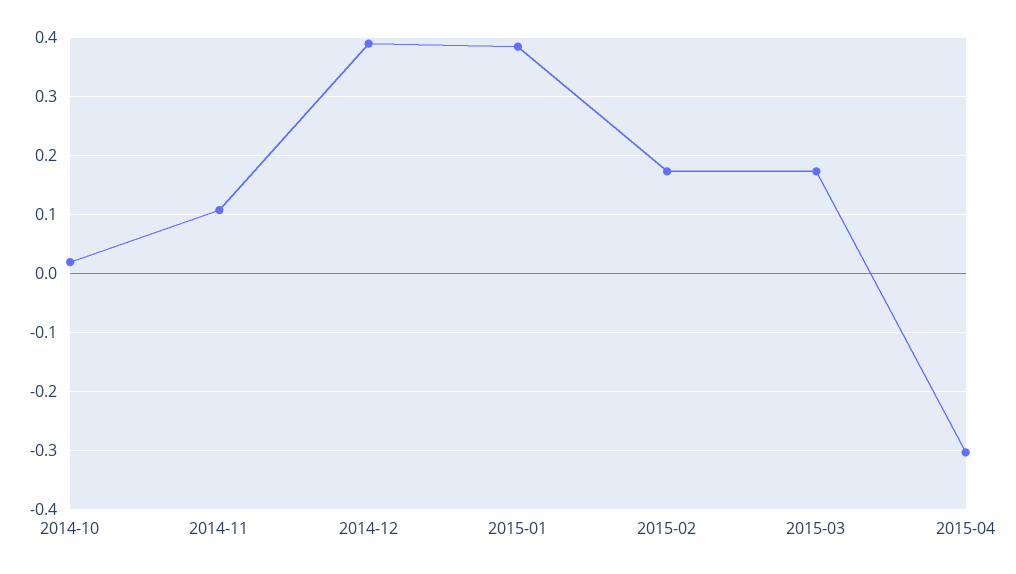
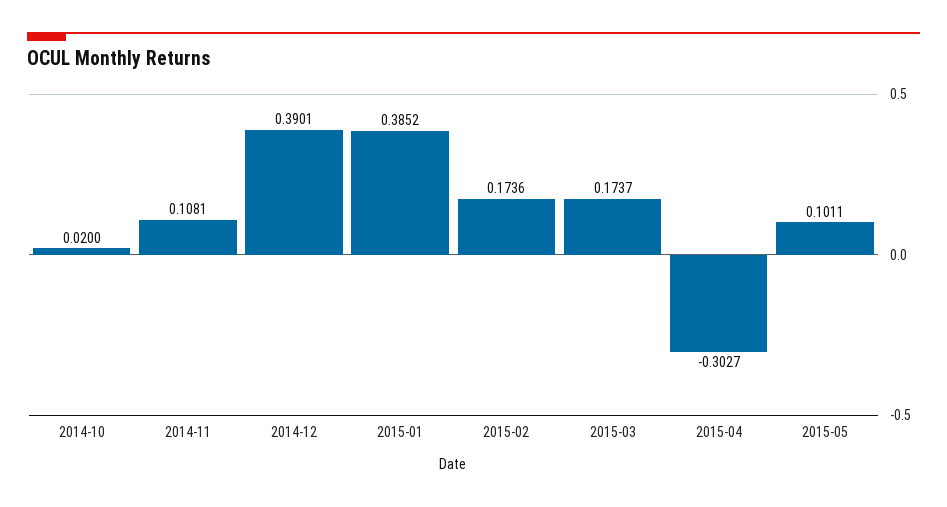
2015-05: none -> 0.1011

